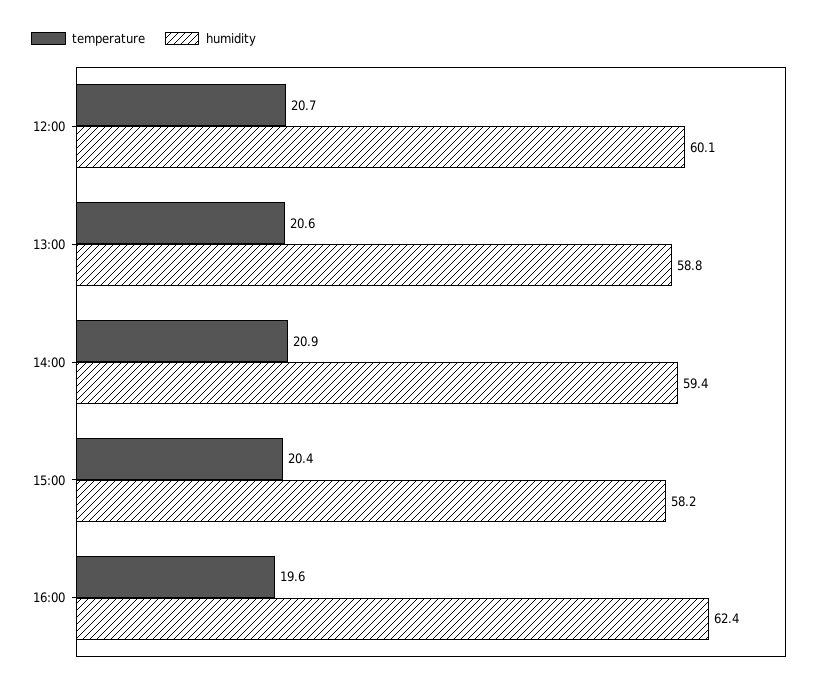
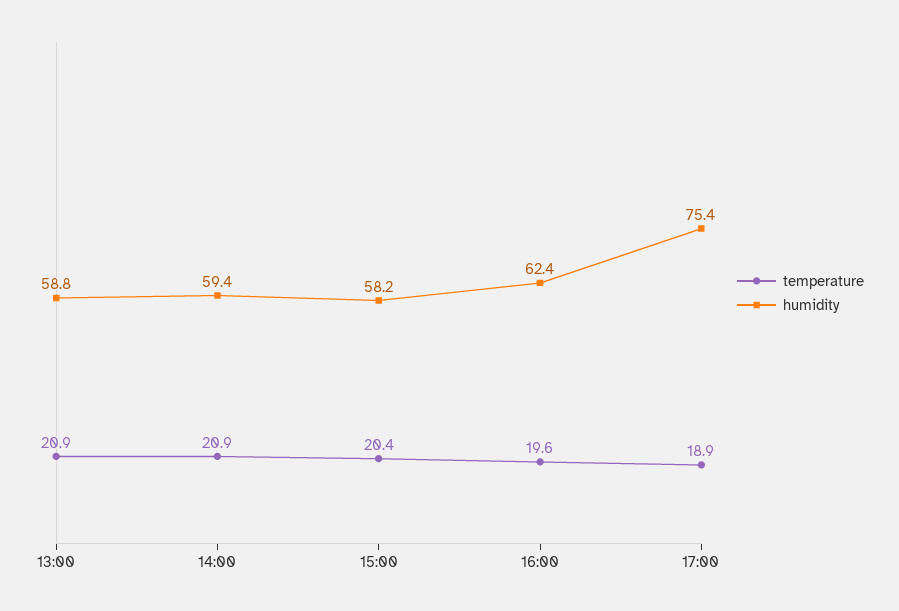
temperature, 12:00: 20.7 -> none
humidity, 12:00: 60.1 -> none
temperature, 13:00: 20.6 -> 20.9
temperature, 17:00: none -> 18.9
humidity, 17:00: none -> 75.4

